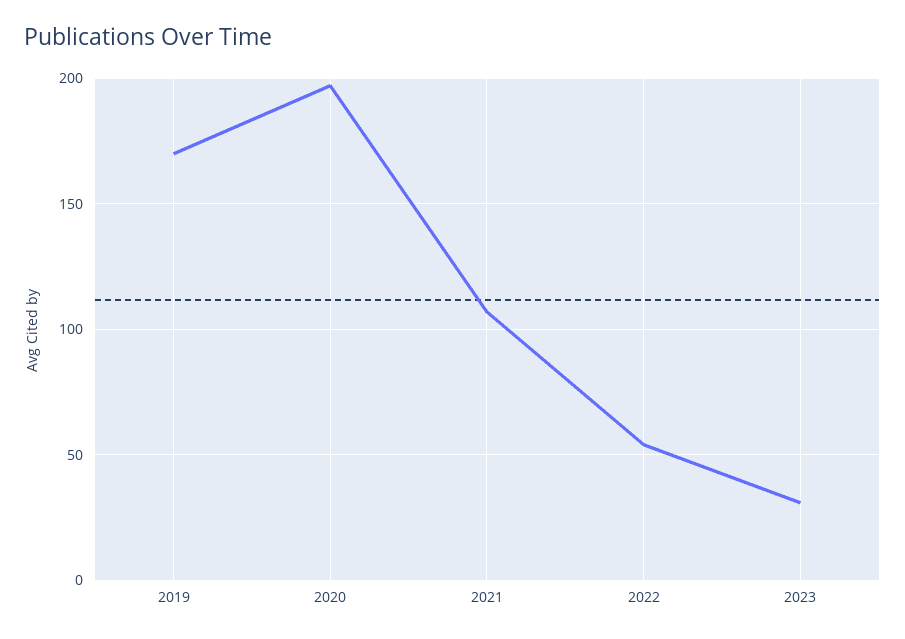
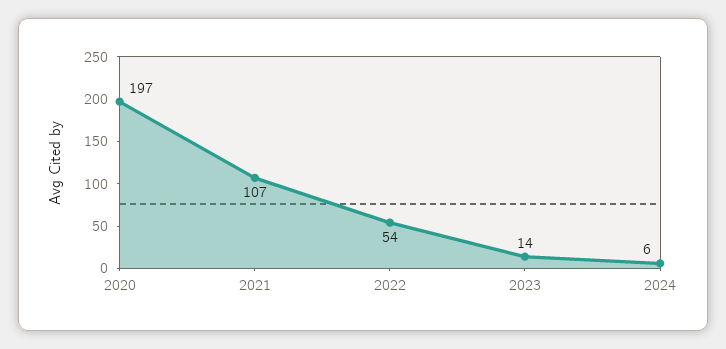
2019: 170 -> none
2023: 30 -> 14
2024: none -> 6

